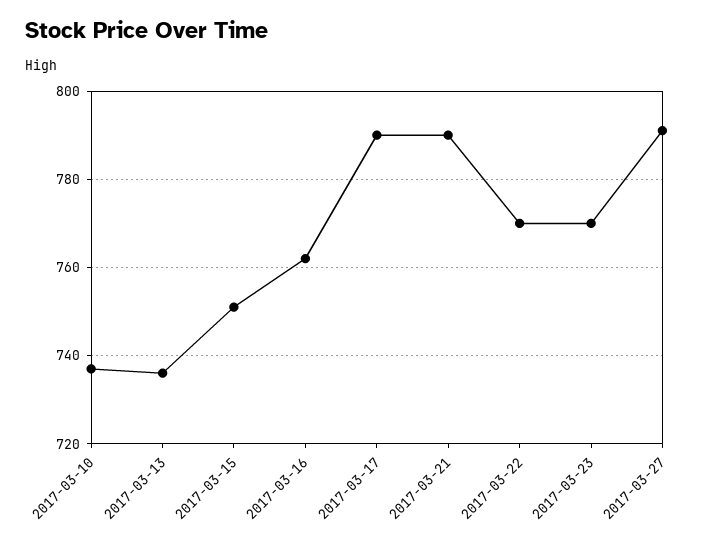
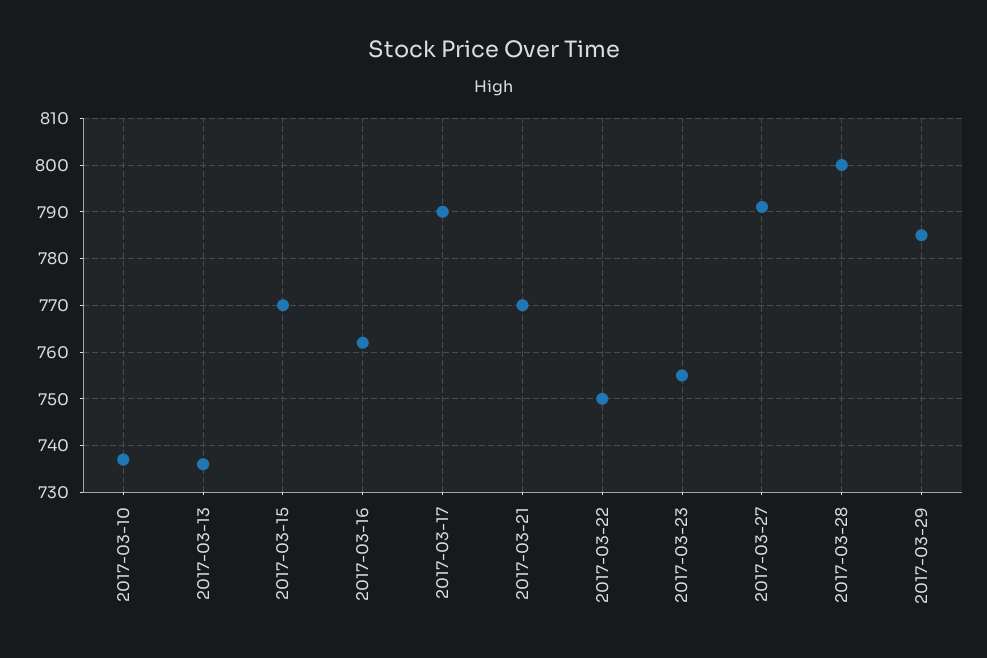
2017-03-15: 750 -> 770
2017-03-21: 790 -> 770
2017-03-22: 770 -> 750
2017-03-23: 770 -> 755
2017-03-28: none -> 800
2017-03-29: none -> 785

